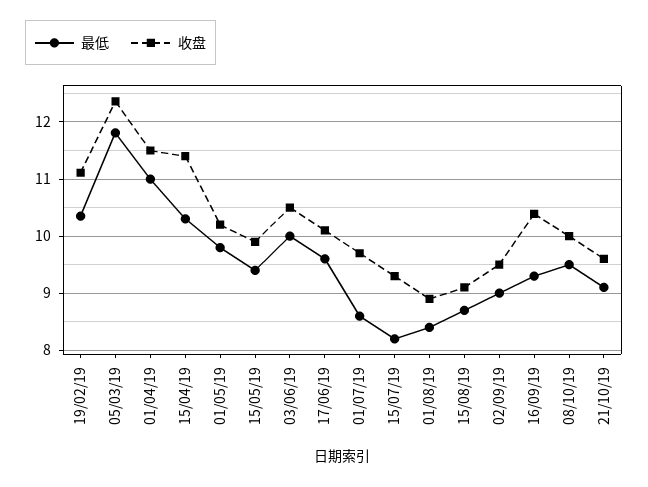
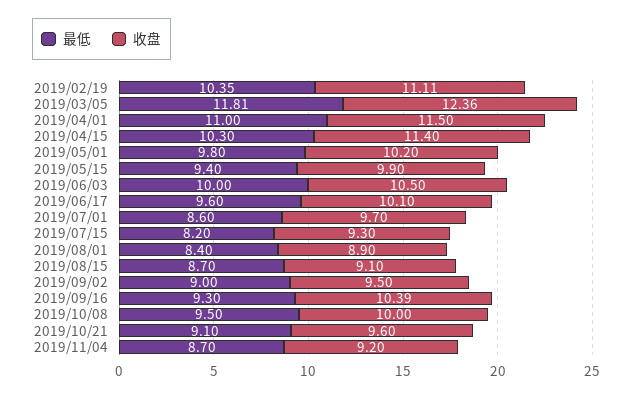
最低, 2019/11/04: none -> 8.7
收盘, 2019/11/04: none -> 9.2

